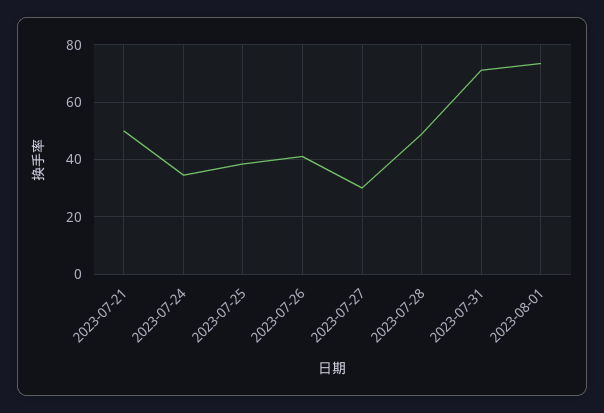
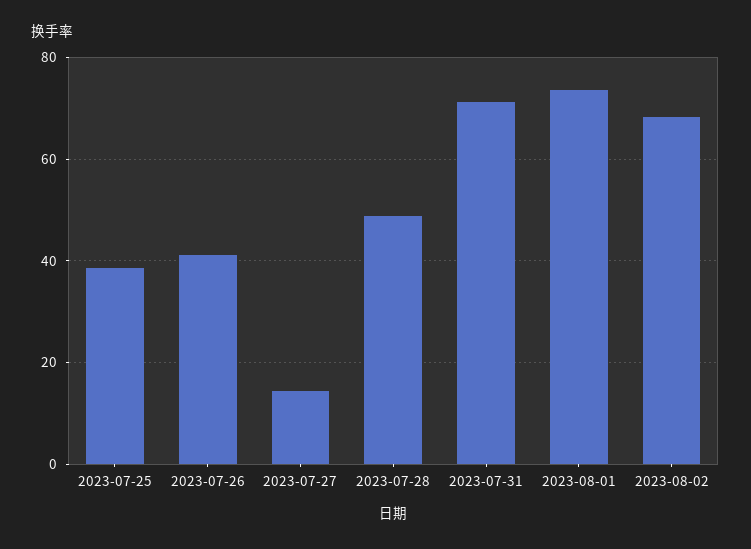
2023-07-21: 50 -> none
2023-07-24: 35 -> none
2023-07-27: 30 -> 14
2023-08-02: none -> 68

